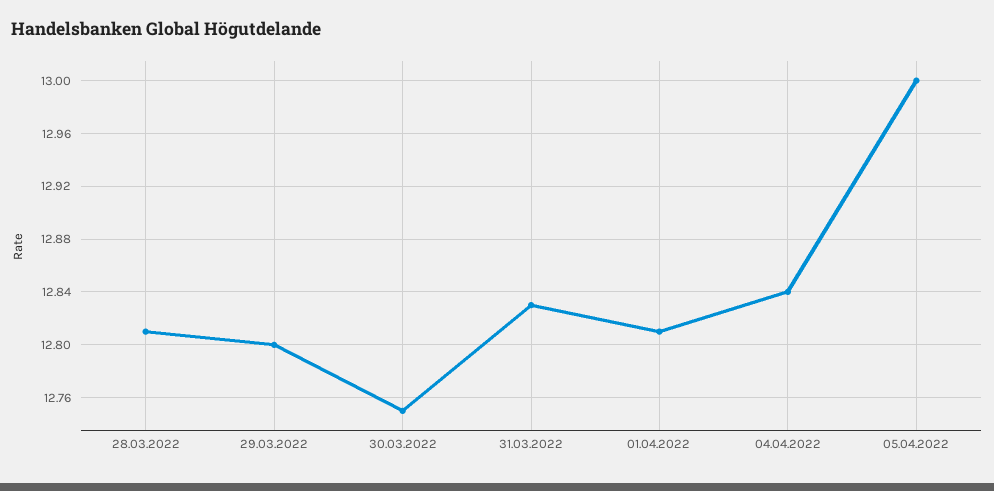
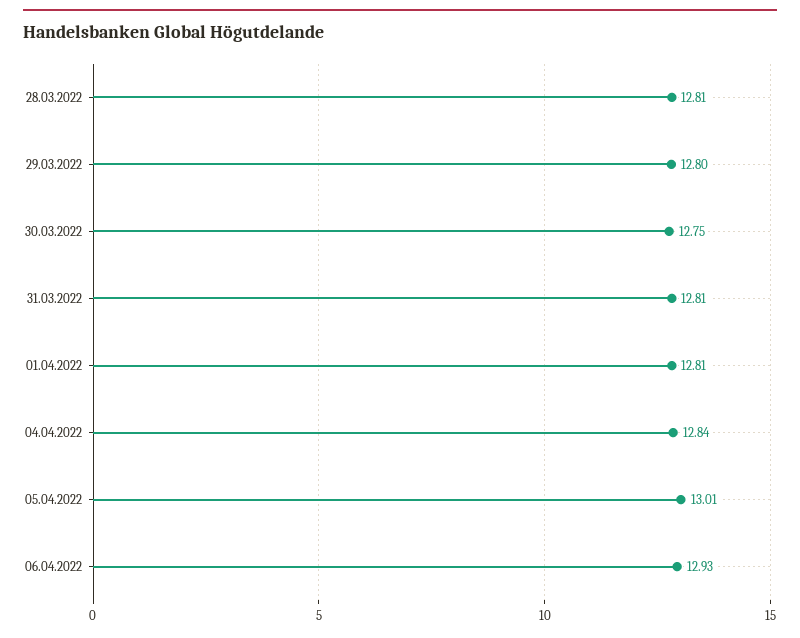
31.03.2022: 12.83 -> 12.81
05.04.2022: 13 -> 13.01
06.04.2022: none -> 12.93

